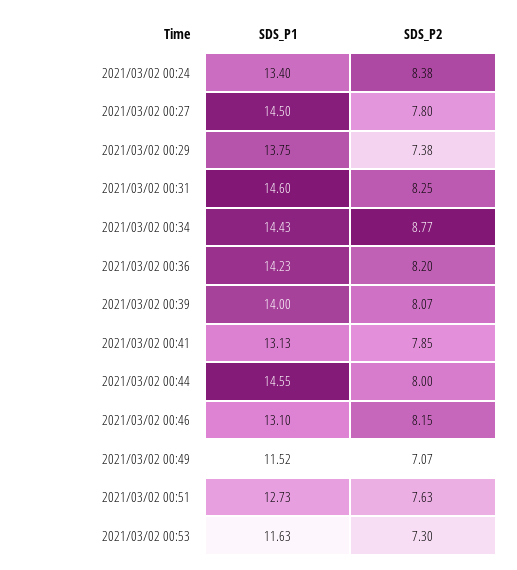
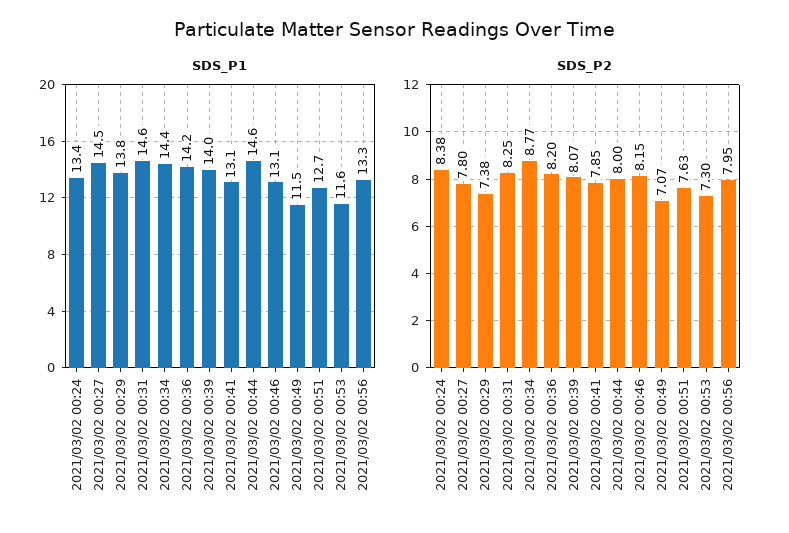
SDS_P1, 2021/03/02 00:56: none -> 13.3
SDS_P2, 2021/03/02 00:56: none -> 7.95

